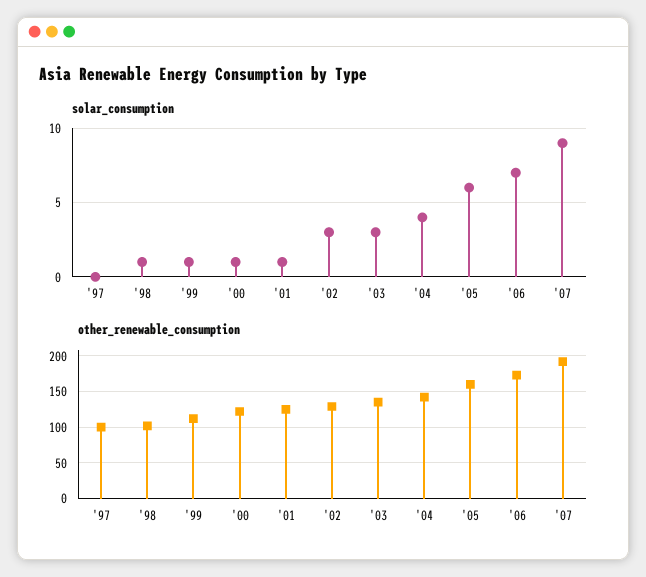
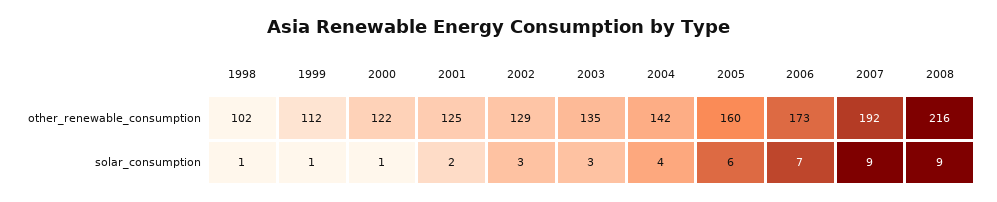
solar_consumption, '97: 0 -> none
solar_consumption, '01: 1 -> 2
other_renewable_consumption, '97: 100 -> none
other_renewable_consumption, 2008: none -> 216
solar_consumption, 2008: none -> 9

